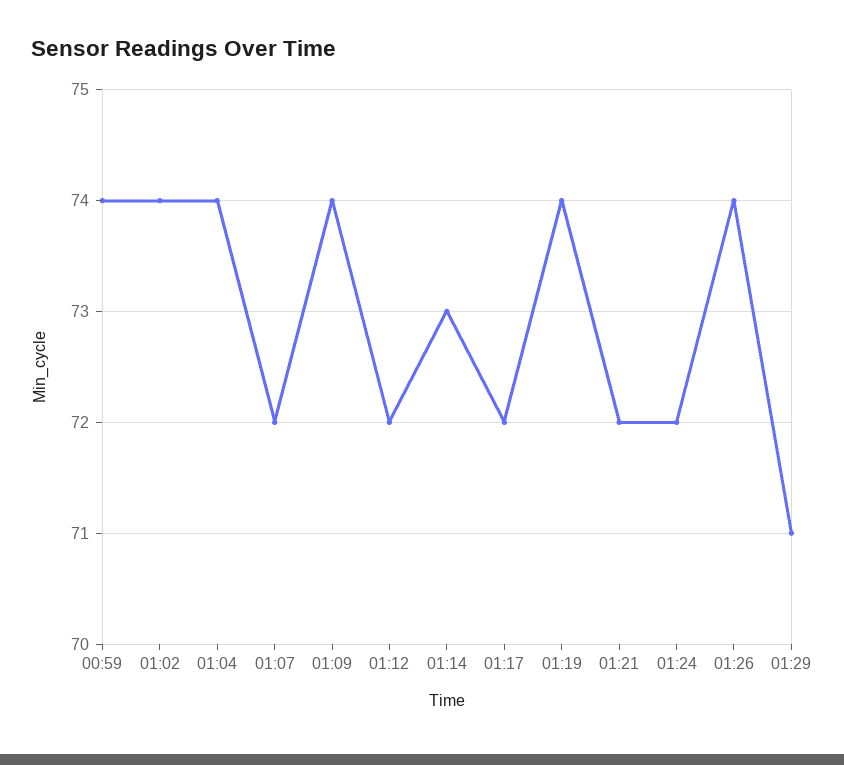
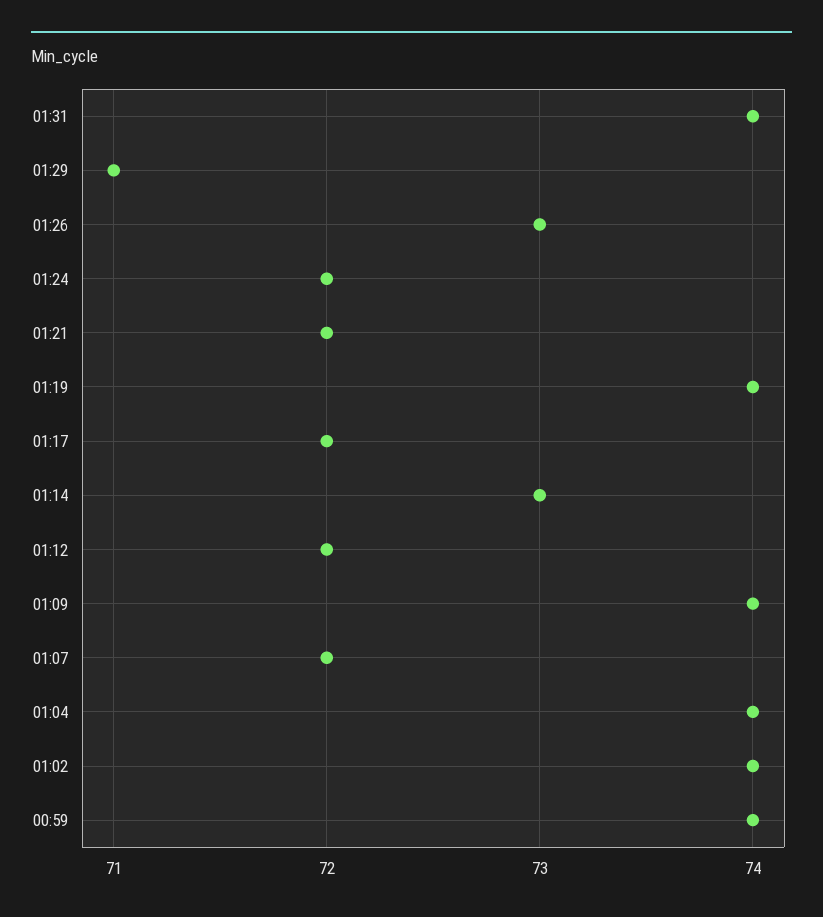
01:26: 74 -> 73
01:31: none -> 74

